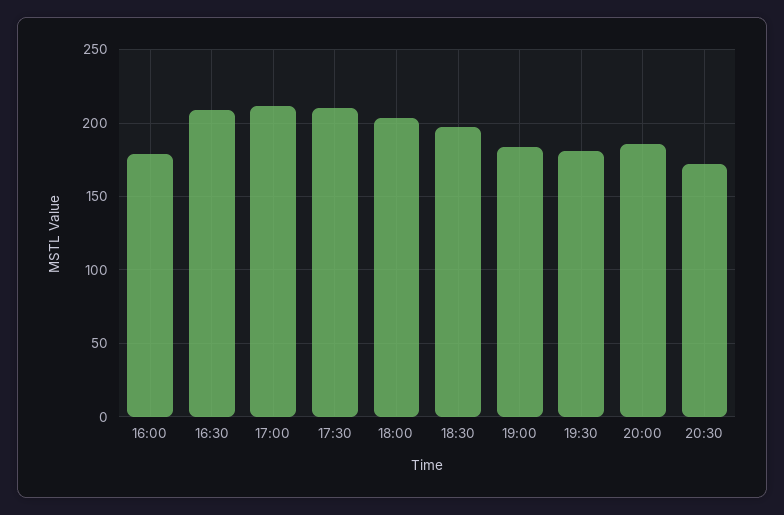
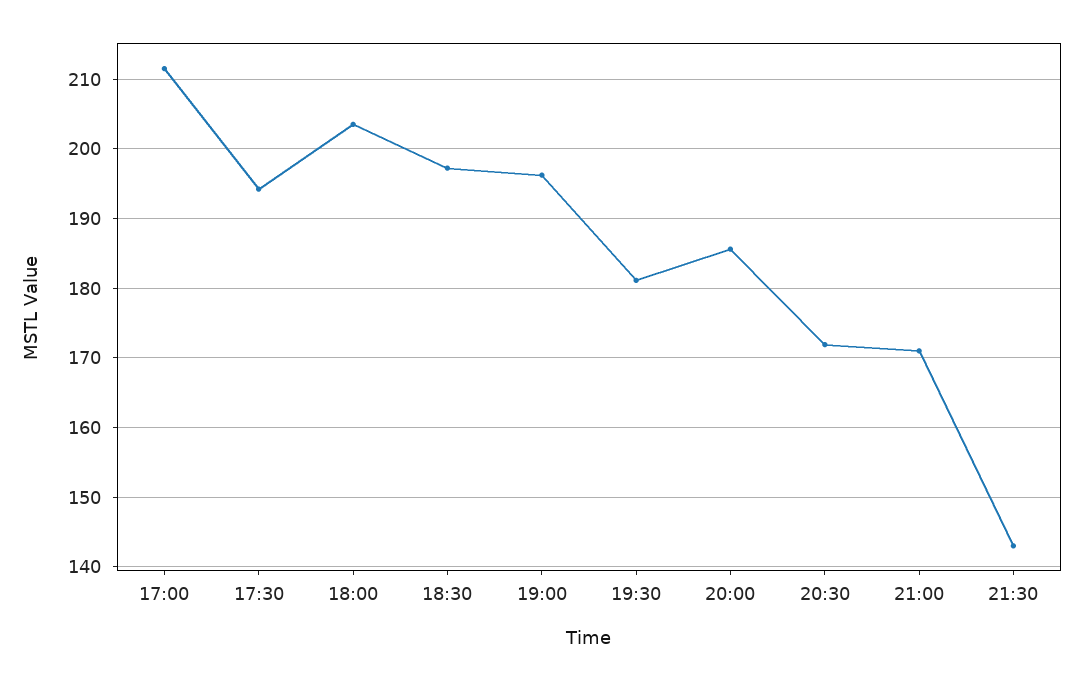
16:00: 180 -> none
16:30: 210 -> none
17:30: 210 -> 194
19:00: 185 -> 196
21:00: none -> 171
21:30: none -> 143

